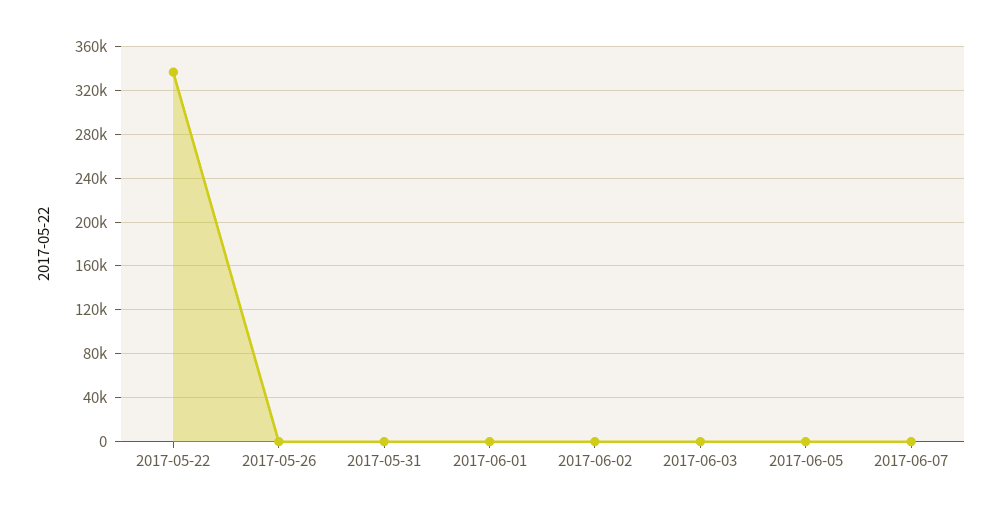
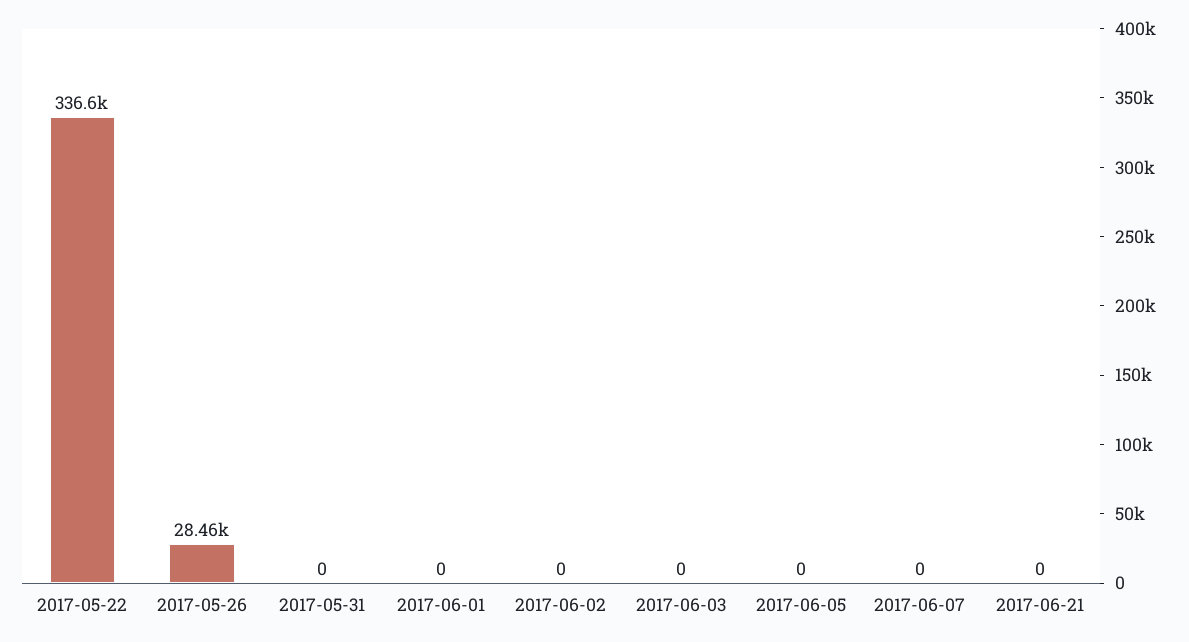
2017-05-26: 0 -> 28460
2017-06-21: none -> 0

